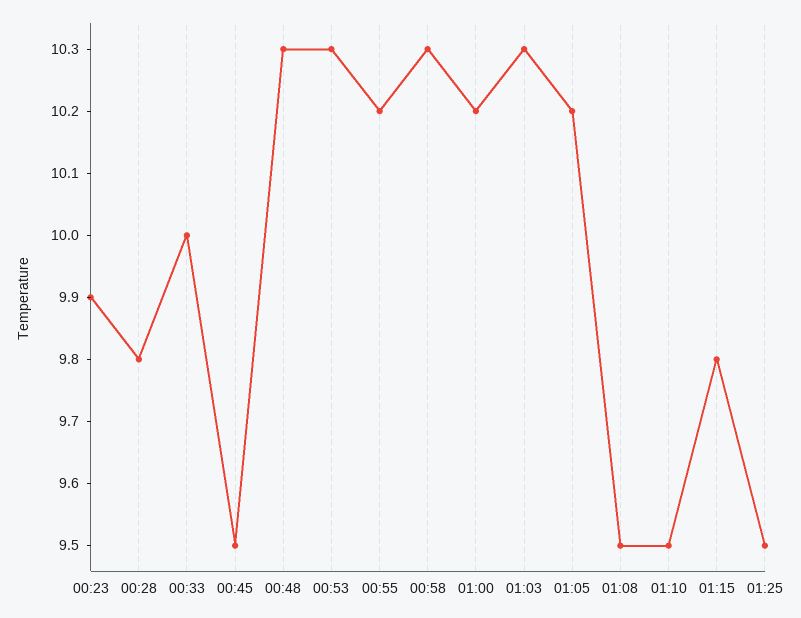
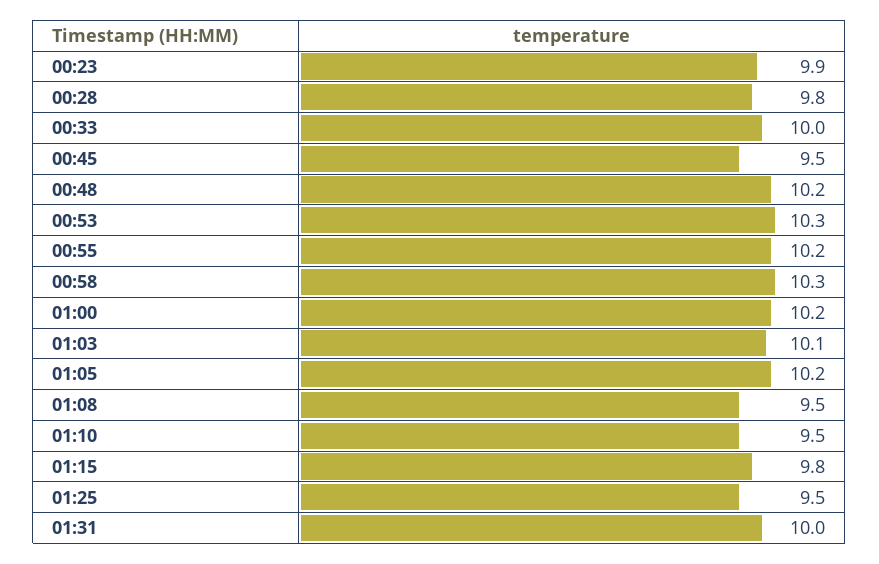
00:48: 10.3 -> 10.2
01:03: 10.3 -> 10.1
01:31: none -> 10

